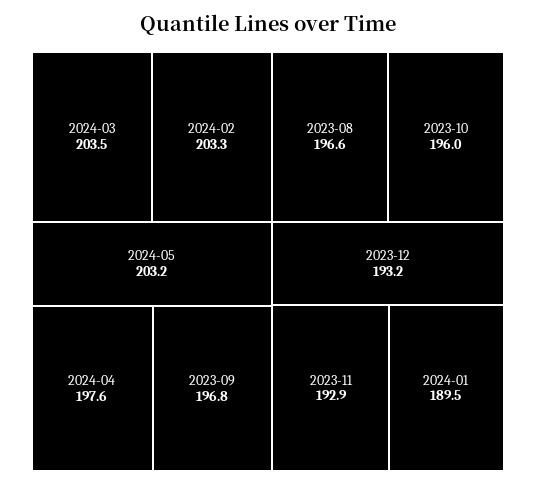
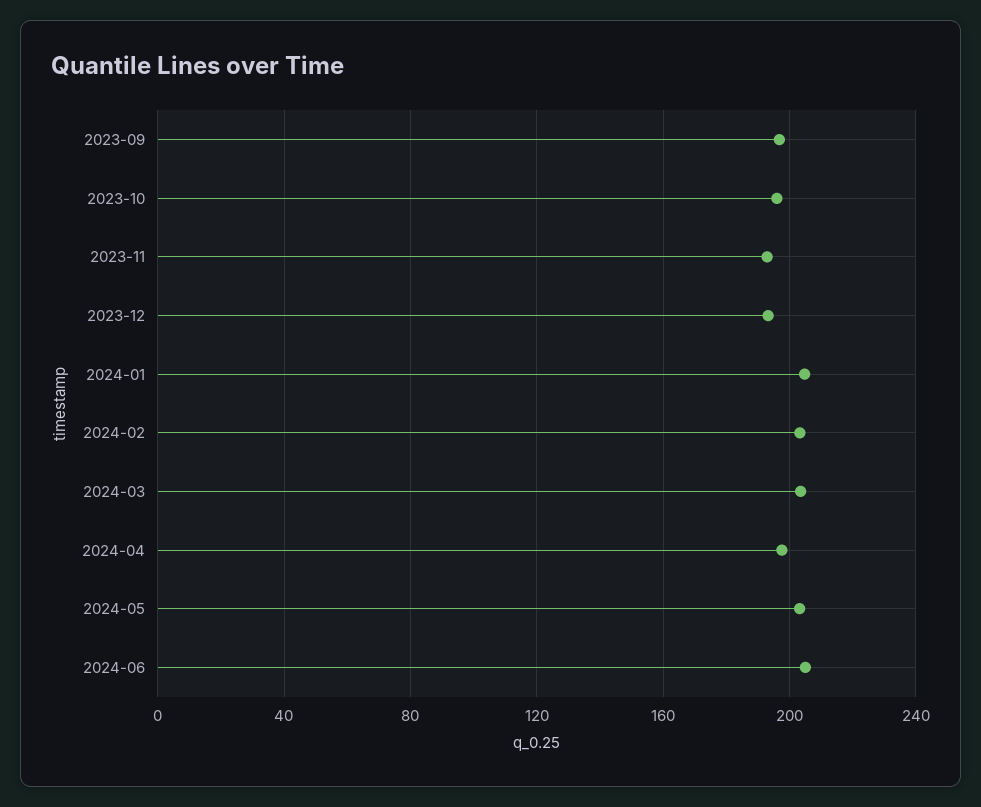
2023-08: 196.6 -> none
2024-01: 189.5 -> 205
2024-06: none -> 205

